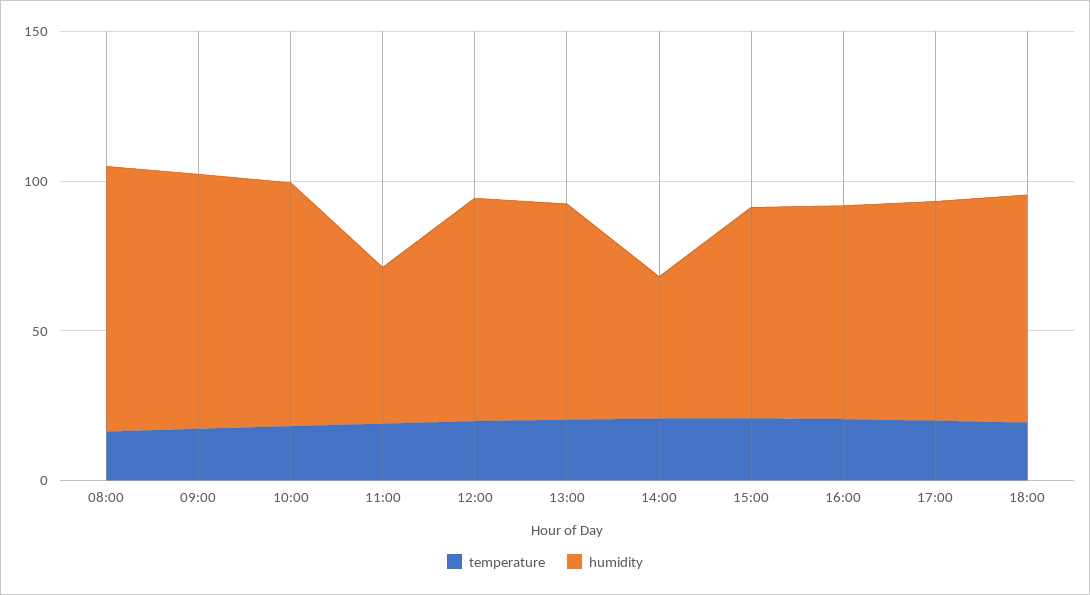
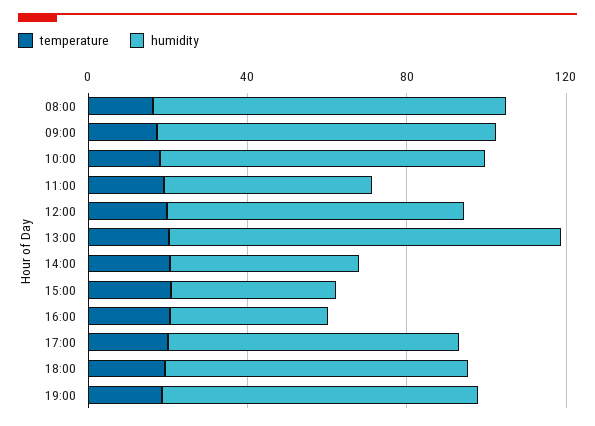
humidity, 13:00: 70 -> 100
humidity, 15:00: 70 -> 40
humidity, 16:00: 70 -> 40
temperature, 19:00: none -> 20
humidity, 19:00: none -> 80

